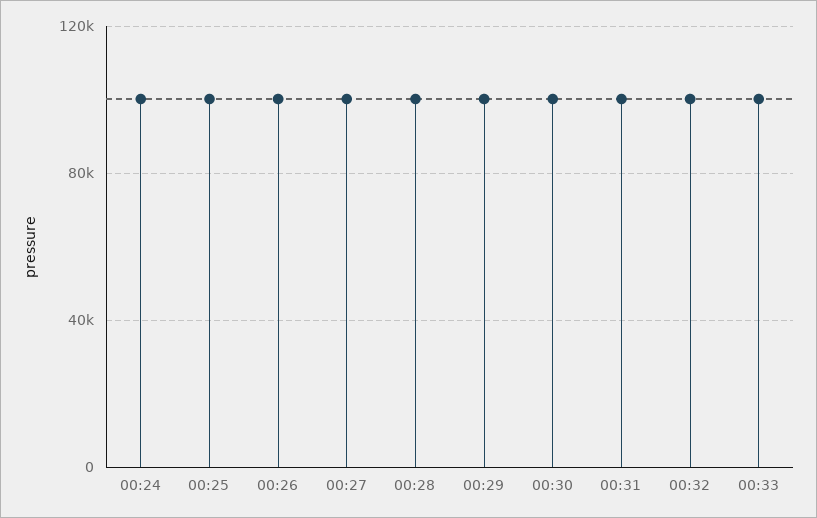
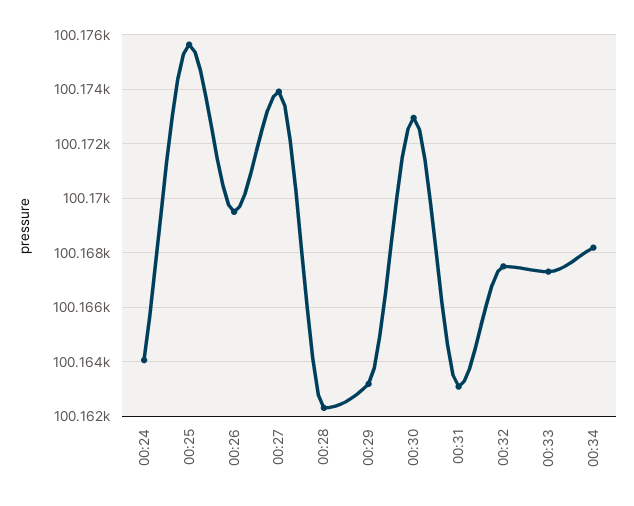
00:34: none -> 100168.25

